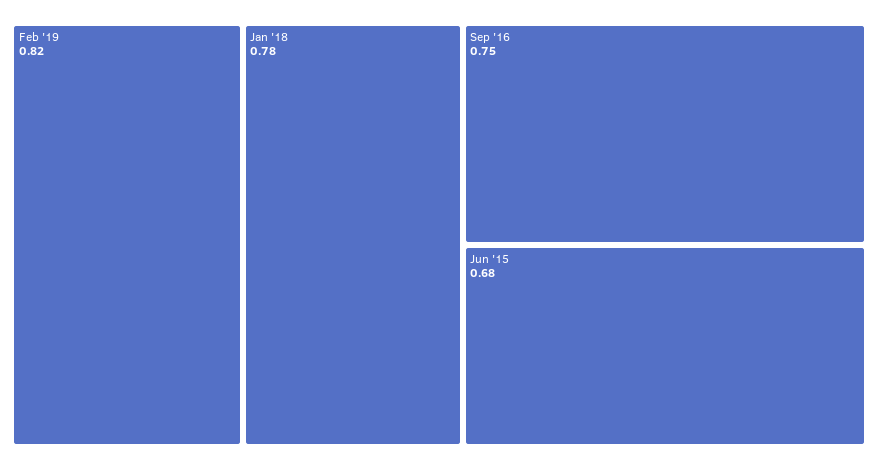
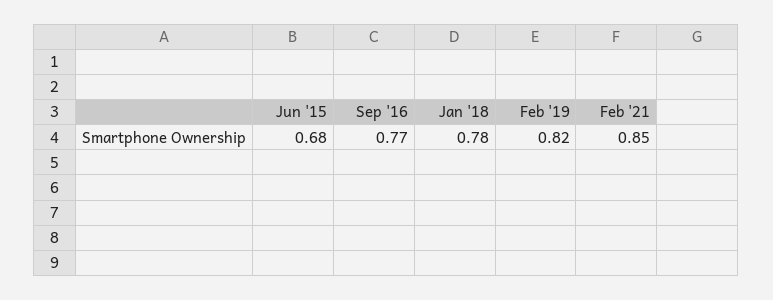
Sep '16: 0.75 -> 0.77
Feb '21: none -> 0.85

